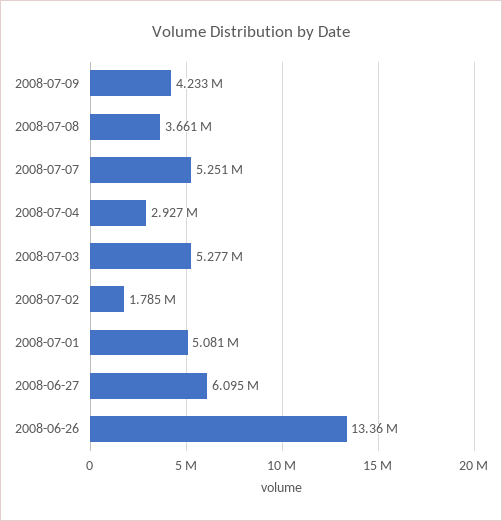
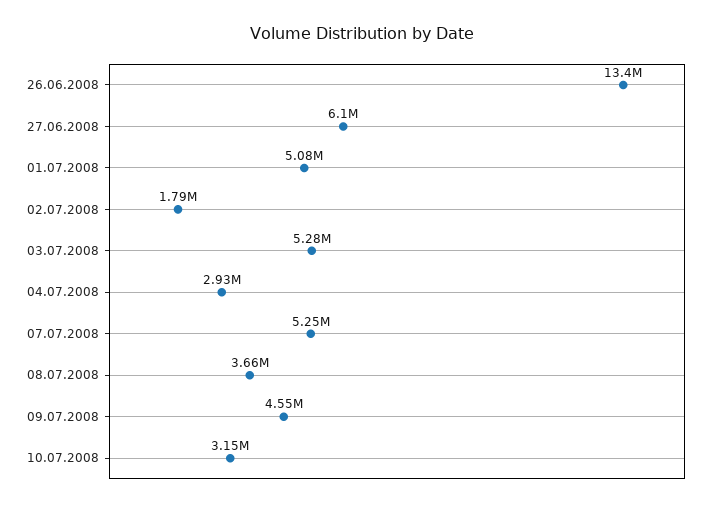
2008-07-09: 4233000 -> 4550000
10.07.2008: none -> 3150000

